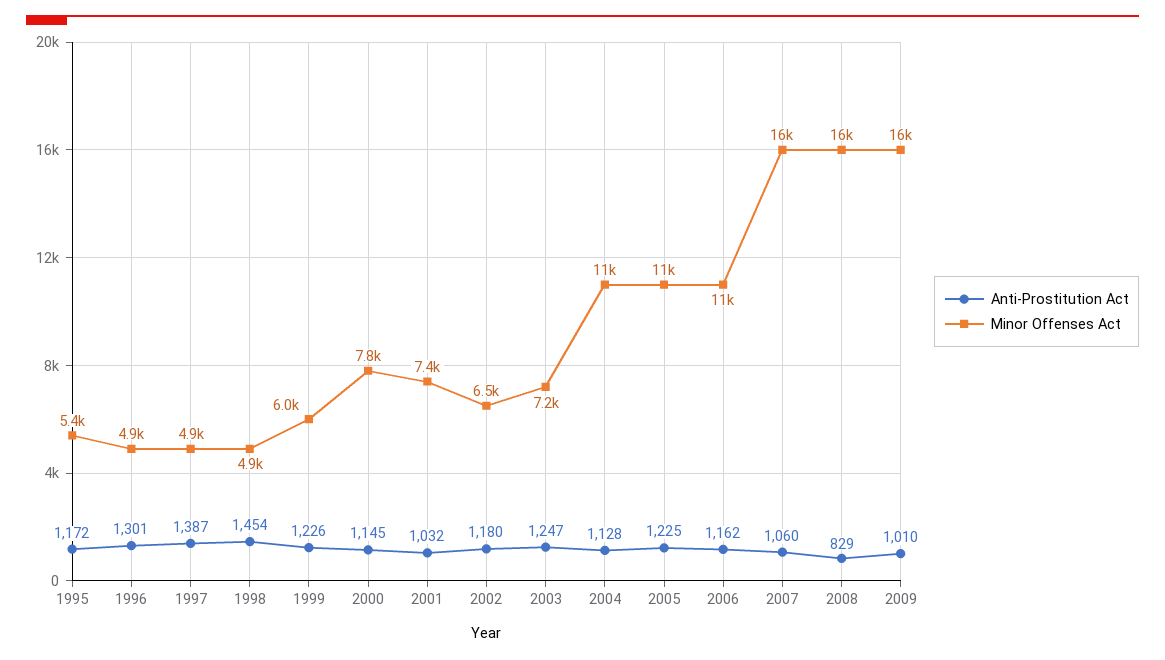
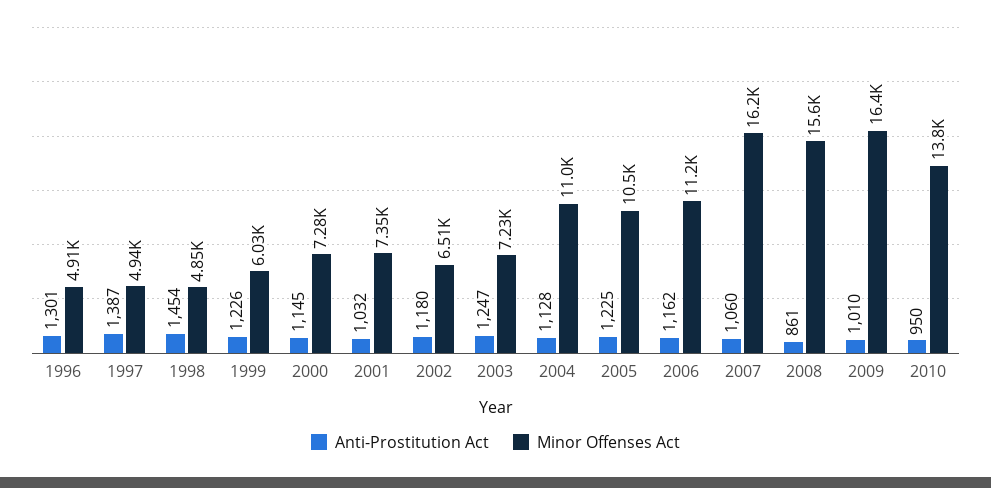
Anti-Prostitution Act, 1995: 1172 -> none
Minor Offenses Act, 1995: 5400 -> none
Minor Offenses Act, 2000: 7800 -> 7280
Anti-Prostitution Act, 2008: 829 -> 861
Anti-Prostitution Act, 2010: none -> 950
Minor Offenses Act, 2010: none -> 13800

